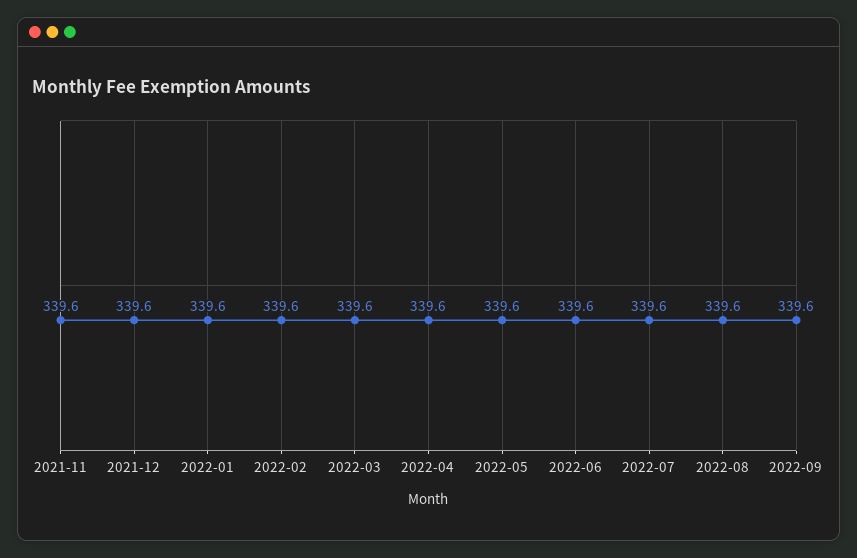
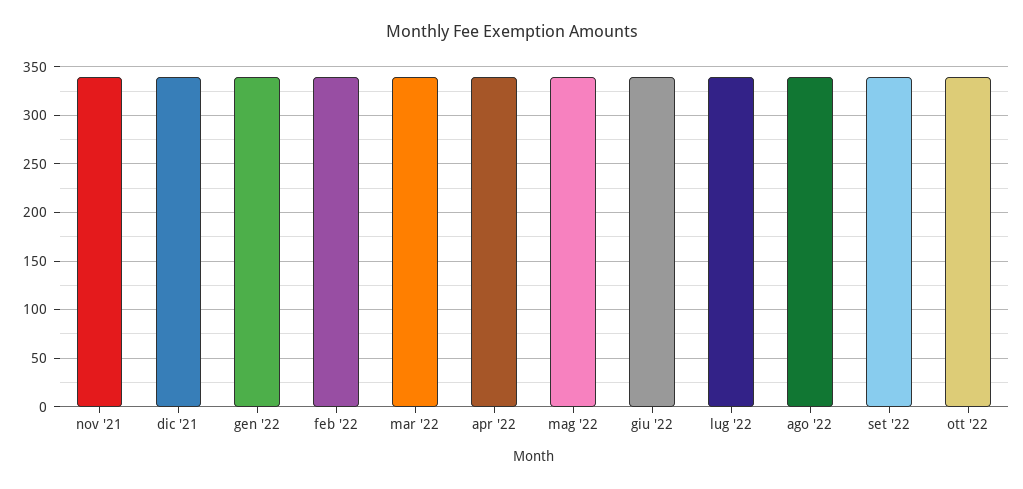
ott '22: none -> 340

